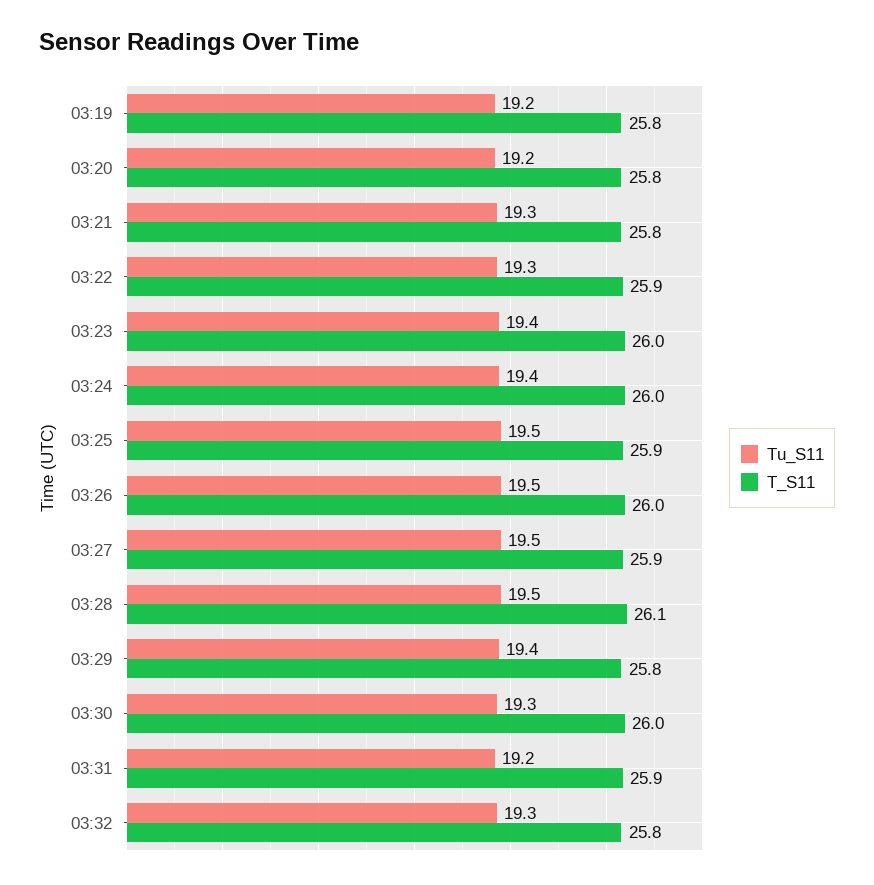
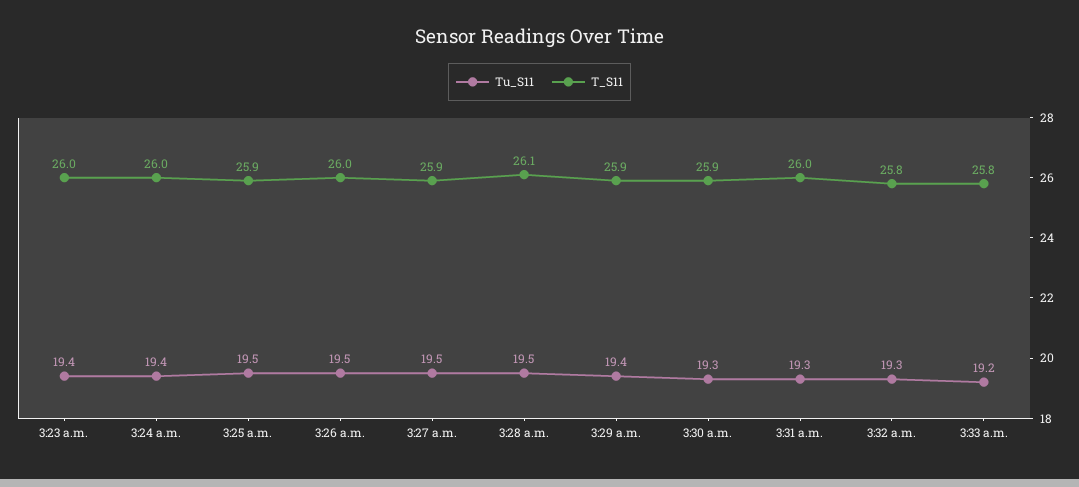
Tu_S11, 03:19: 19.2 -> none
T_S11, 03:19: 25.8 -> none
Tu_S11, 03:20: 19.2 -> none
T_S11, 03:20: 25.8 -> none
Tu_S11, 03:21: 19.3 -> none
T_S11, 03:21: 25.8 -> none
Tu_S11, 03:22: 19.3 -> none
T_S11, 03:22: 25.9 -> none
T_S11, 03:29: 25.8 -> 25.9
T_S11, 03:30: 26 -> 25.9
Tu_S11, 03:31: 19.2 -> 19.3
T_S11, 03:31: 25.9 -> 26
Tu_S11, 3:33 a.m.: none -> 19.2
T_S11, 3:33 a.m.: none -> 25.8

